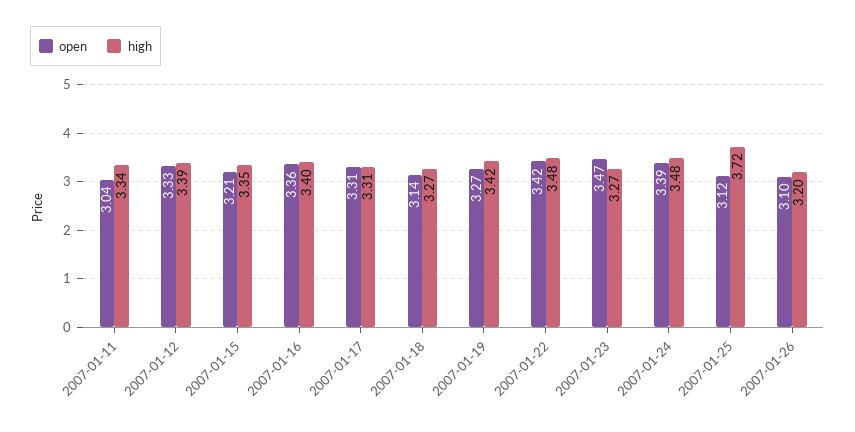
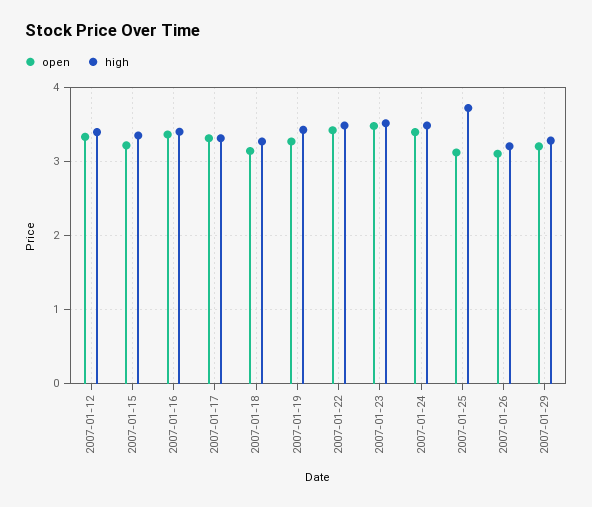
open, 2007-01-11: 3.04 -> none
high, 2007-01-11: 3.34 -> none
high, 2007-01-23: 3.27 -> 3.5
open, 2007-01-29: none -> 3.2
high, 2007-01-29: none -> 3.3

